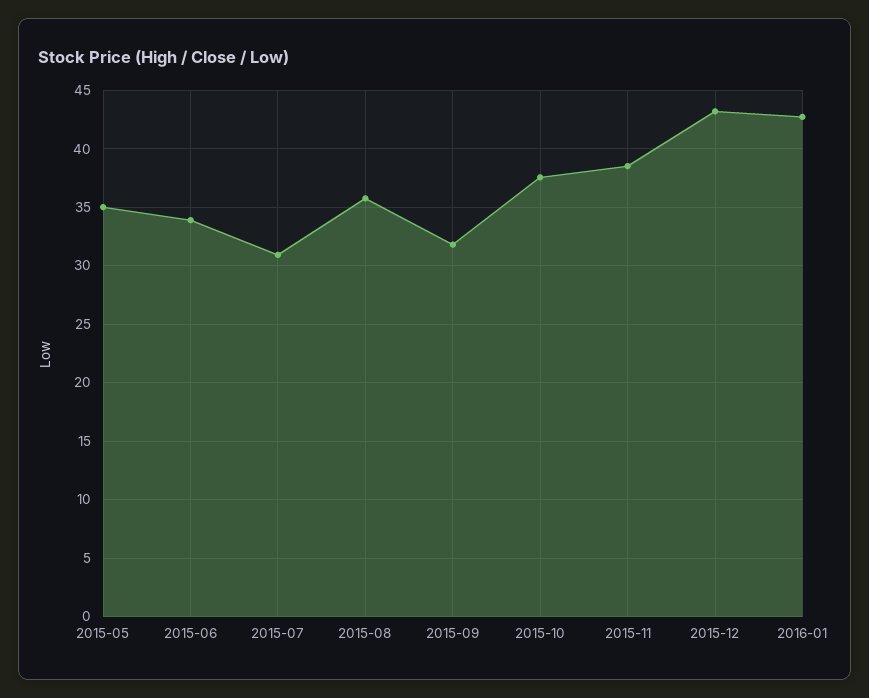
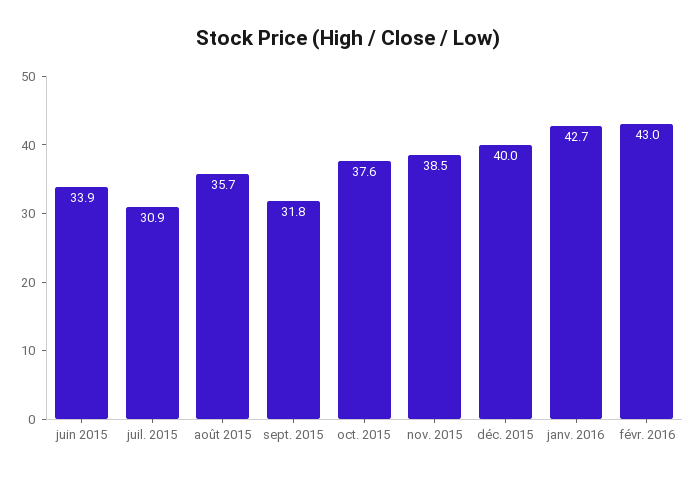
2015-05: 35 -> none
2015-12: 43 -> 40
févr. 2016: none -> 43

